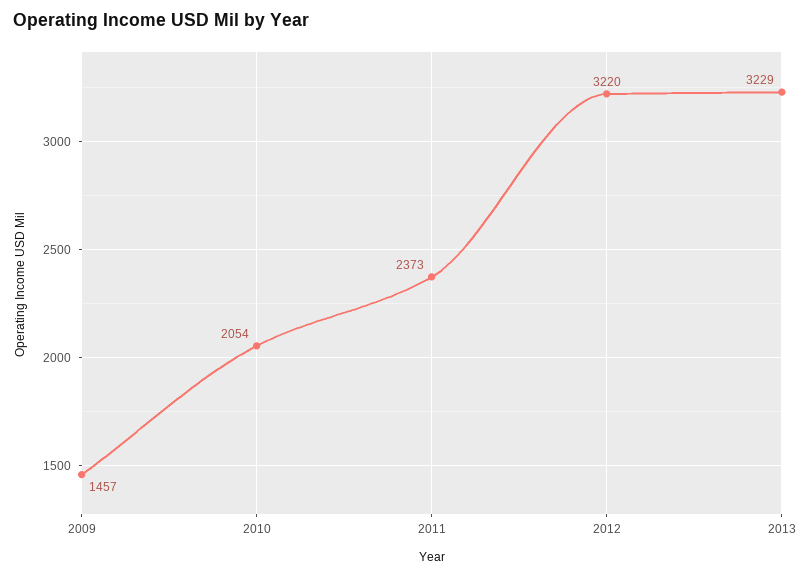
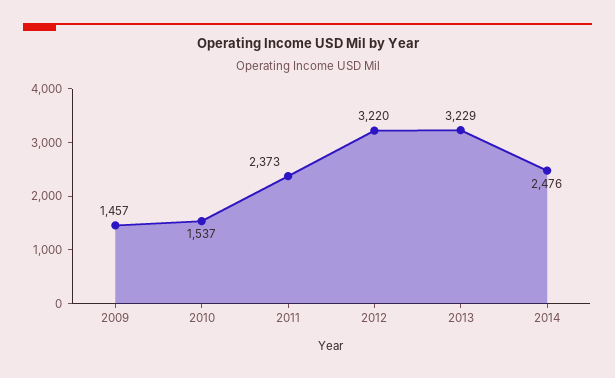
2010: 2054 -> 1537
2014: none -> 2476

